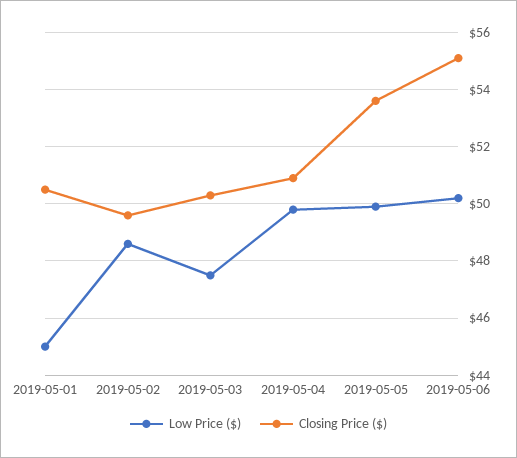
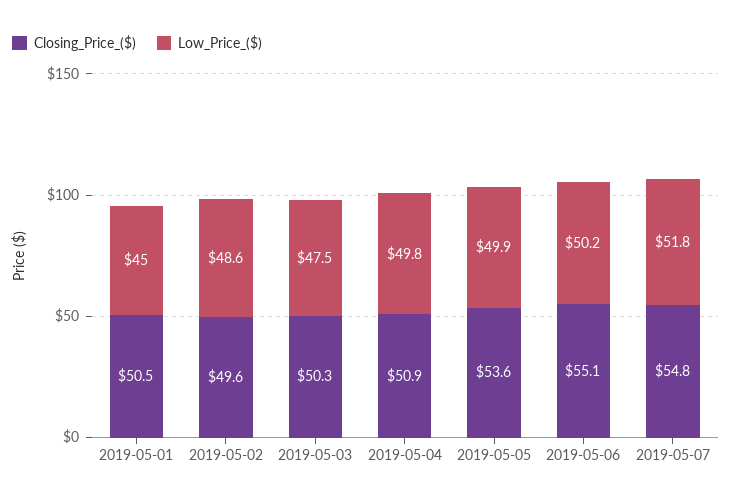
Closing Price ($), 2019-05-07: none -> 54.8
Low Price ($), 2019-05-07: none -> 51.8

